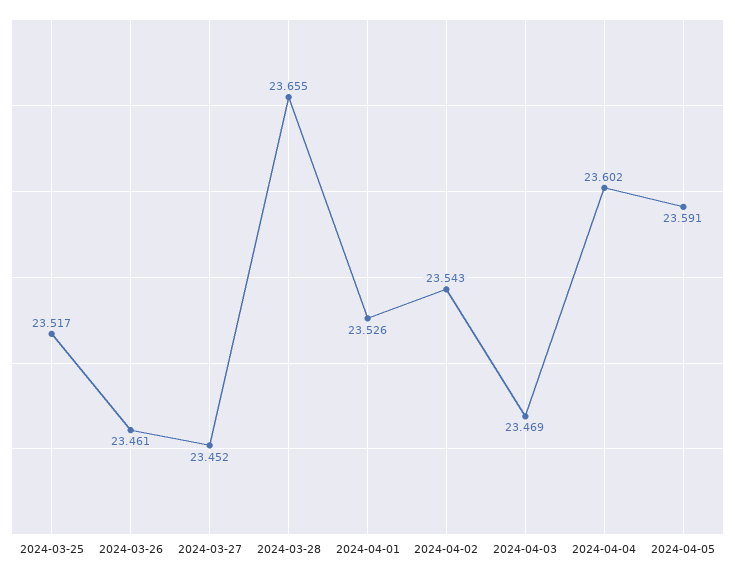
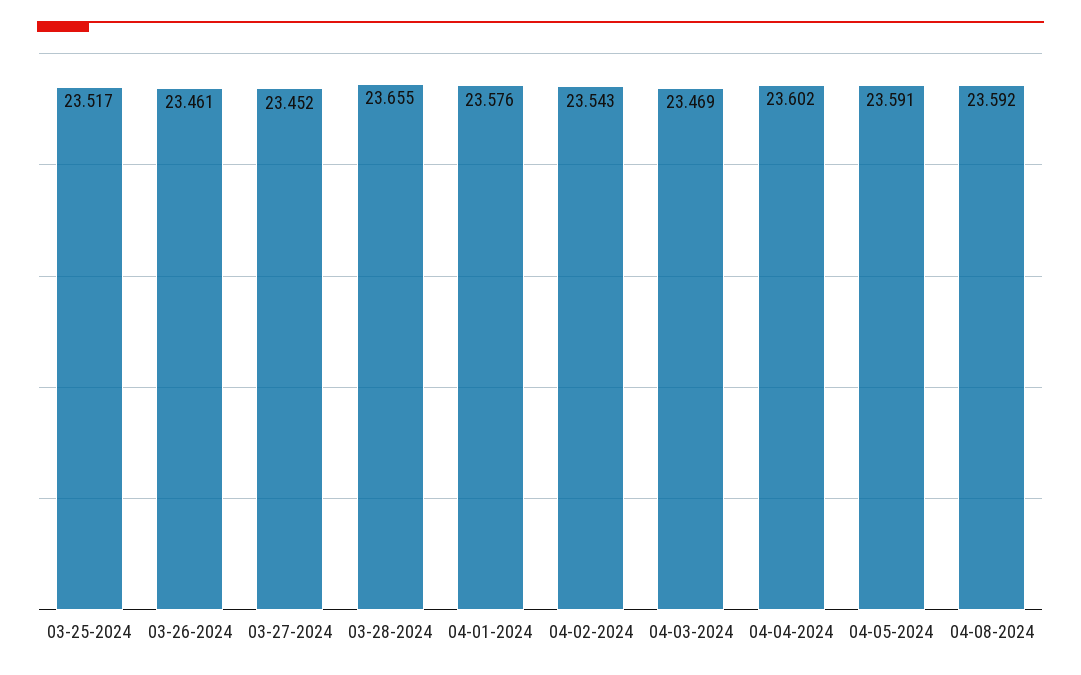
2024-04-01: 23.526 -> 23.576
04-08-2024: none -> 23.592

